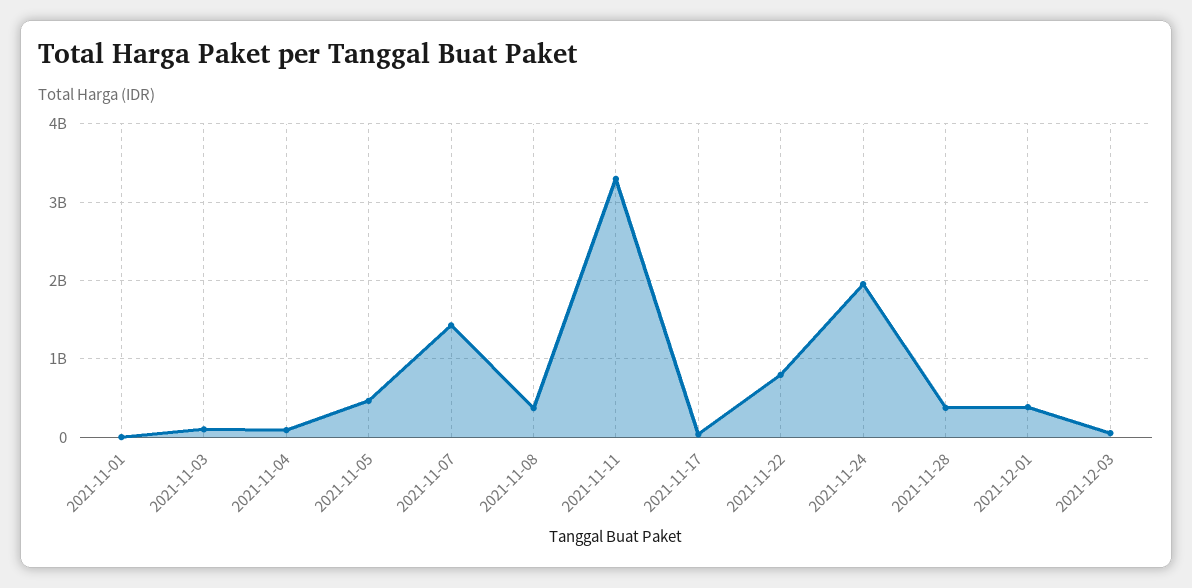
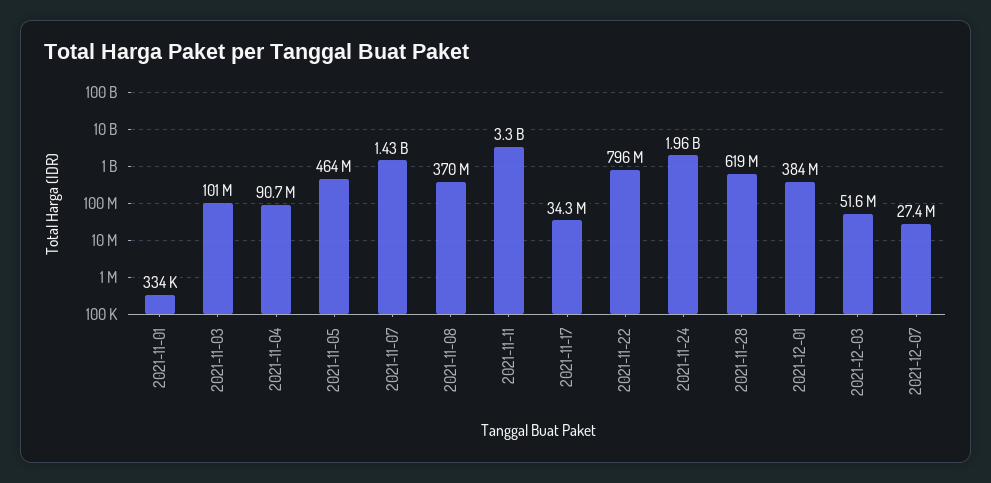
2021-11-28: 400000000 -> 619000000
2021-12-07: none -> 27400000

